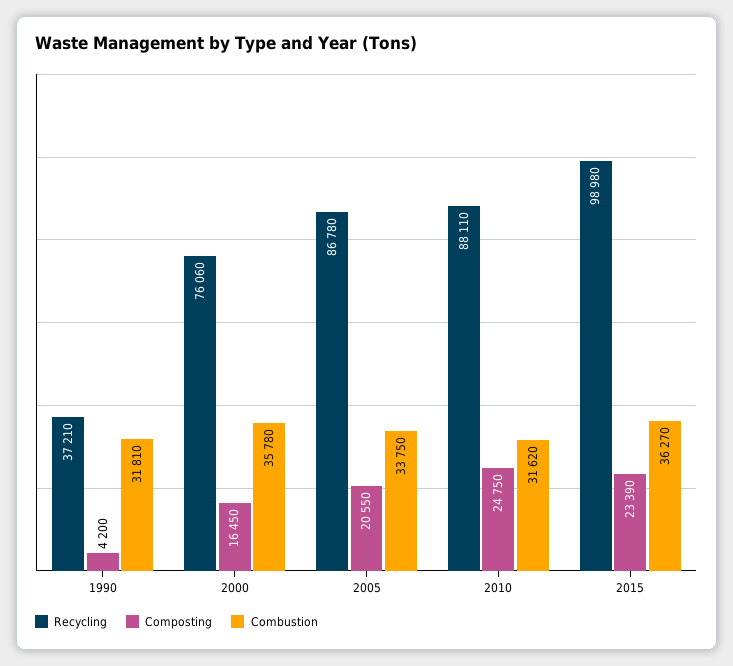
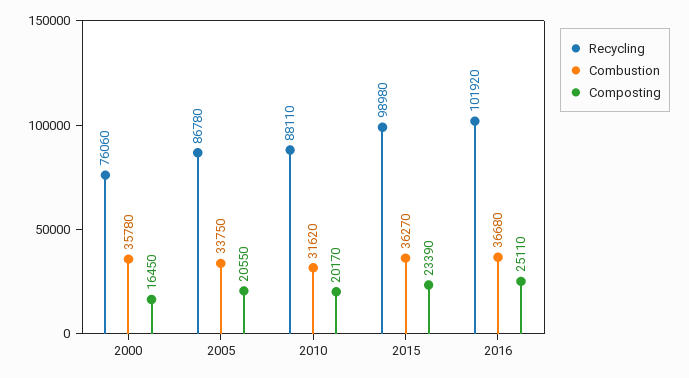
Recycling, 1990: 37210 -> none
Composting, 1990: 4200 -> none
Combustion, 1990: 31810 -> none
Composting, 2010: 24750 -> 20170
Recycling, 2016: none -> 101920
Combustion, 2016: none -> 36680
Composting, 2016: none -> 25110

